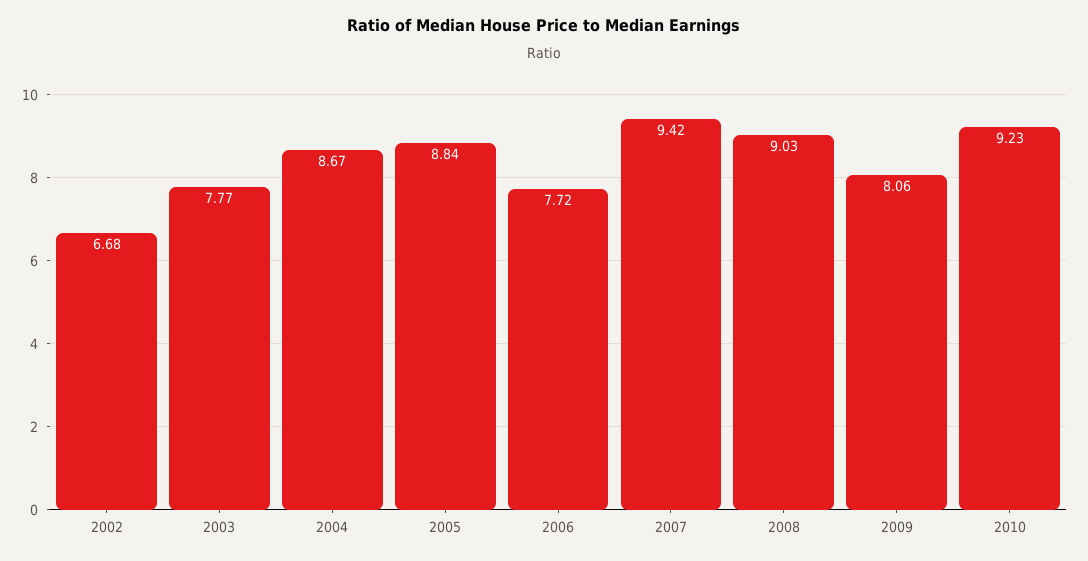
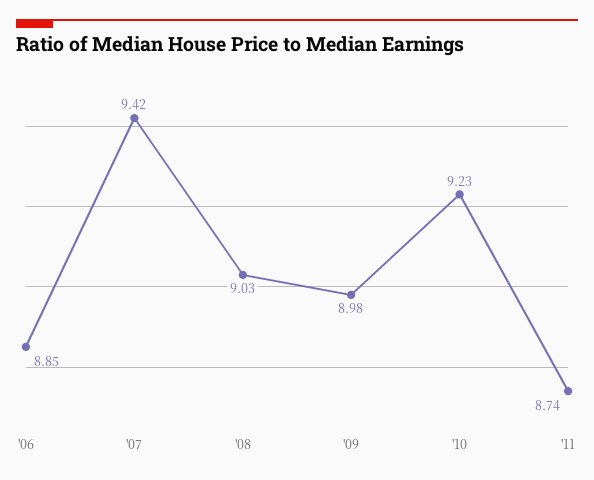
2002: 6.68 -> none
2003: 7.77 -> none
2004: 8.67 -> none
2005: 8.84 -> none
2006: 7.72 -> 8.85
2009: 8.06 -> 8.98
'11: none -> 8.74

